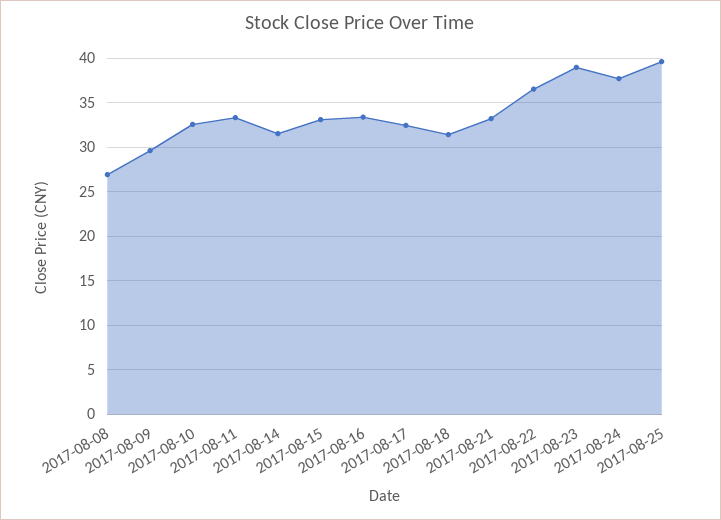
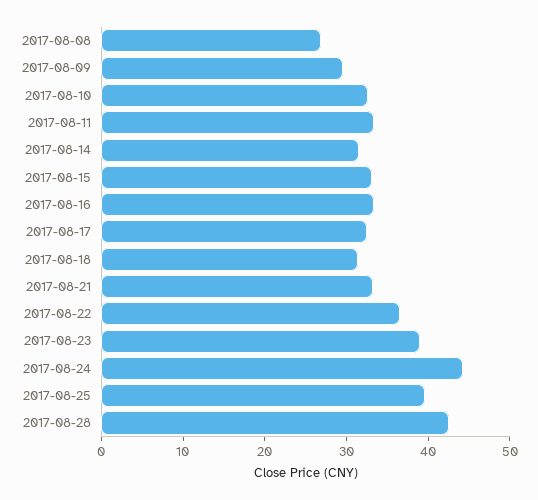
2017-08-24: 38 -> 44
2017-08-28: none -> 42

